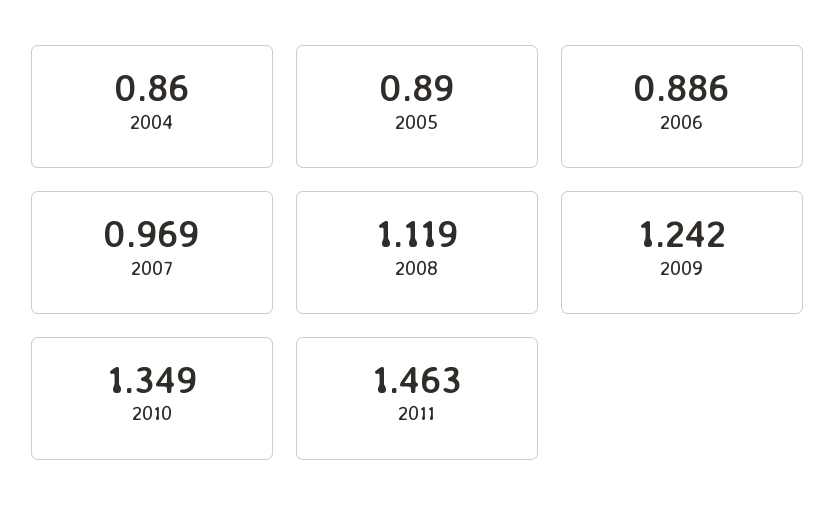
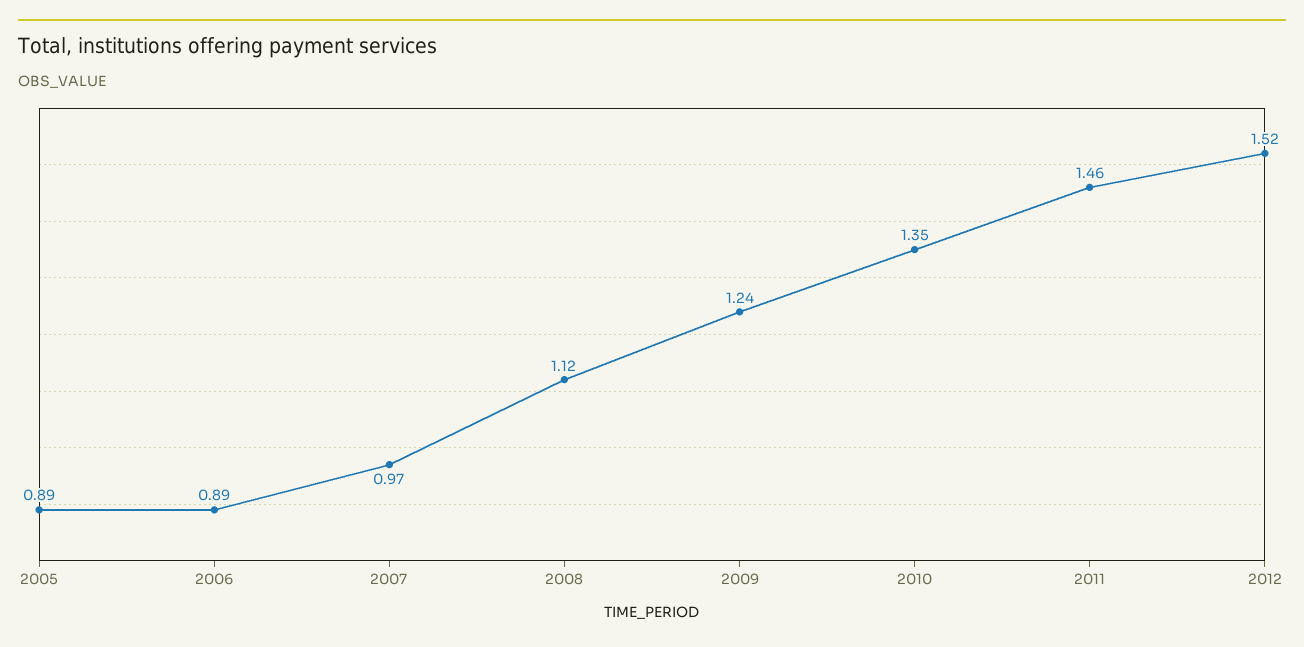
2004: 0.86 -> none
2012: none -> 1.52

